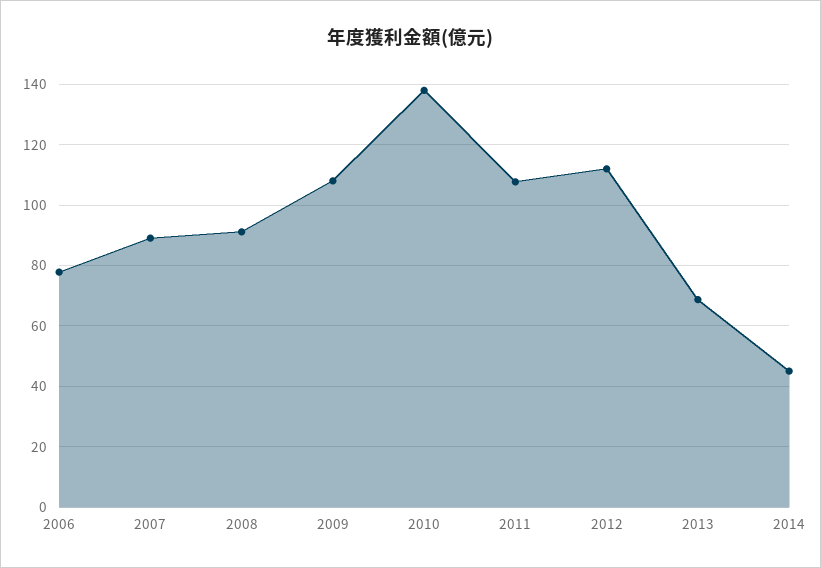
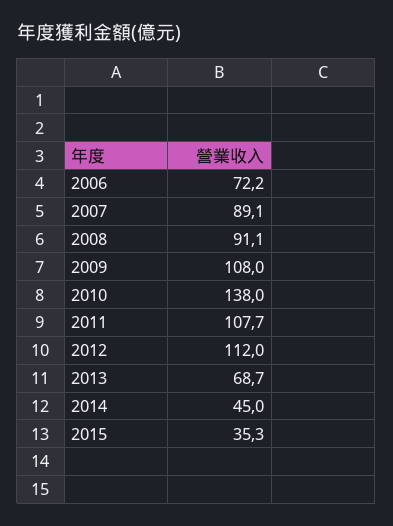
2006: 78 -> 72.2
2015: none -> 35.3

